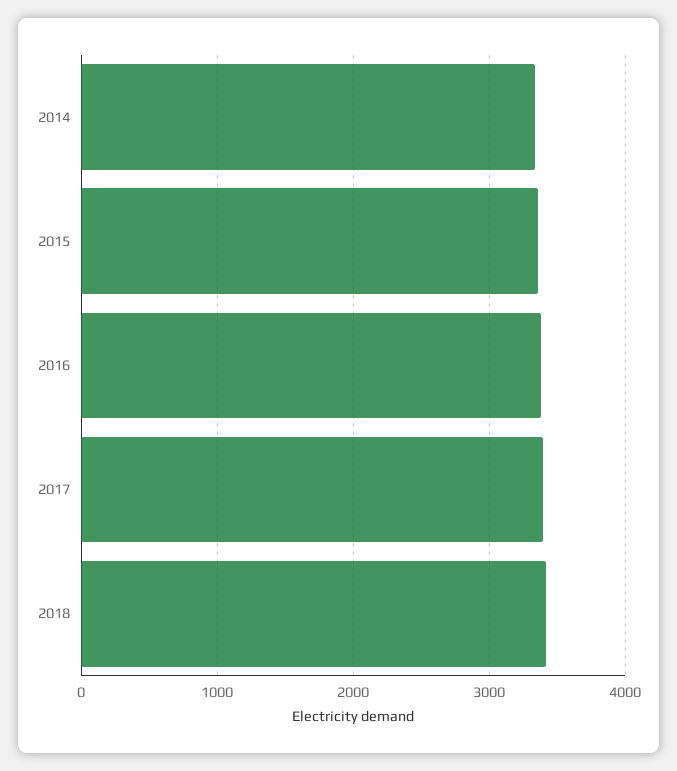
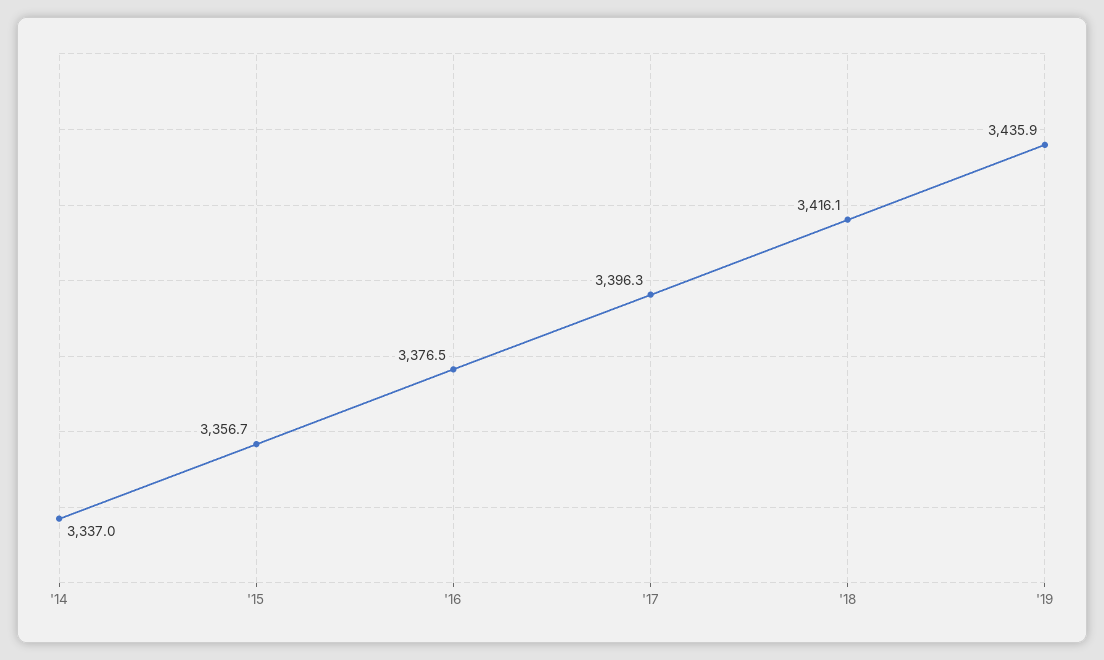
'19: none -> 3435.9

